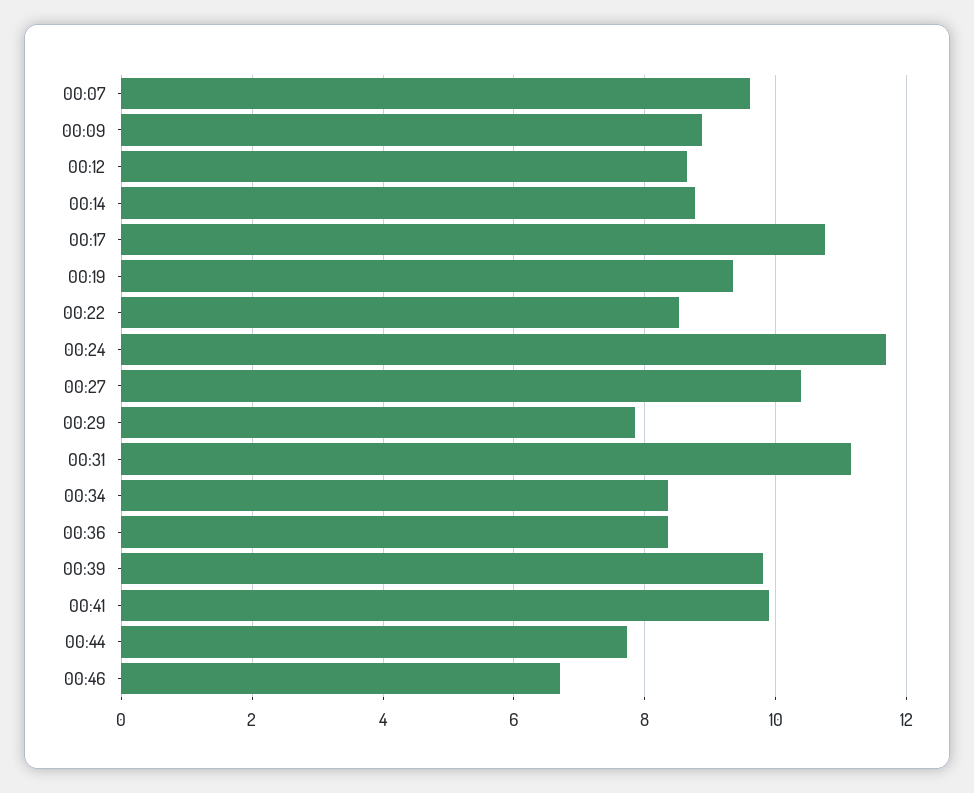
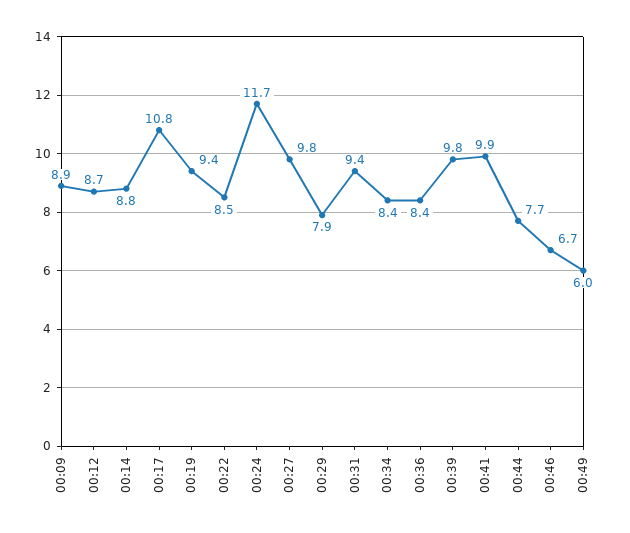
00:07: 9.6 -> none
00:27: 10.4 -> 9.8
00:31: 11.2 -> 9.4
00:49: none -> 6

